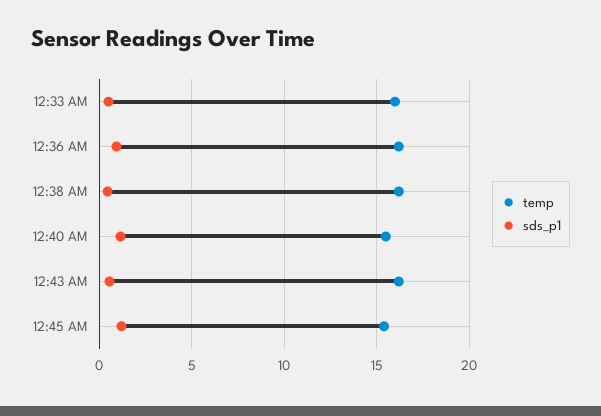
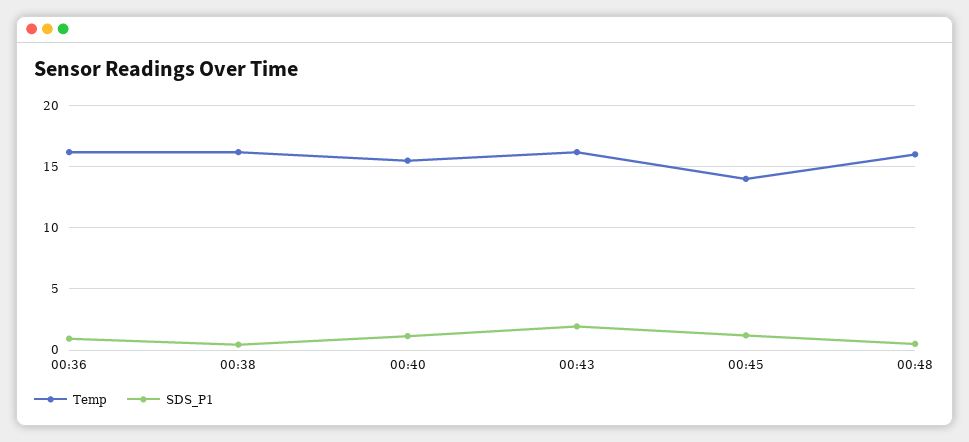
temp, 12:33 AM: 16 -> none
sds_p1, 12:33 AM: 0.5 -> none
sds_p1, 12:43 AM: 0.5 -> 2
temp, 12:45 AM: 15.5 -> 14
temp, 00:48: none -> 16
sds_p1, 00:48: none -> 0.5

